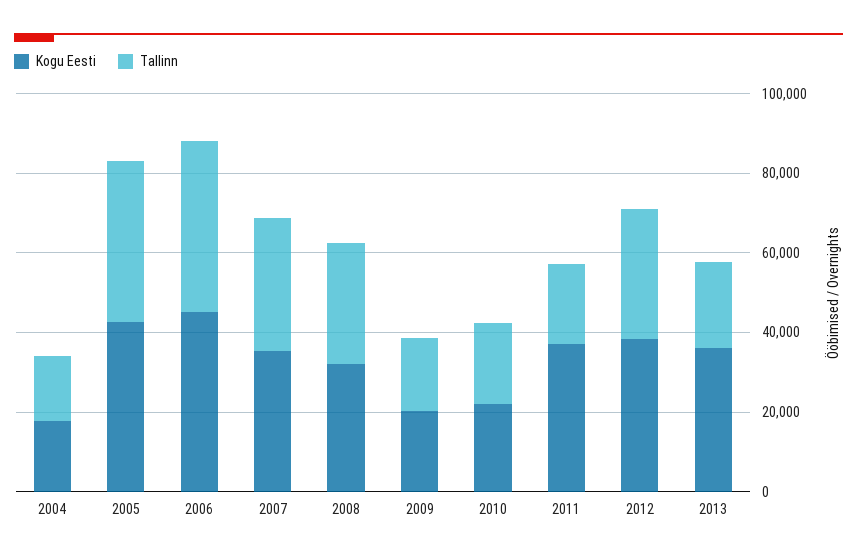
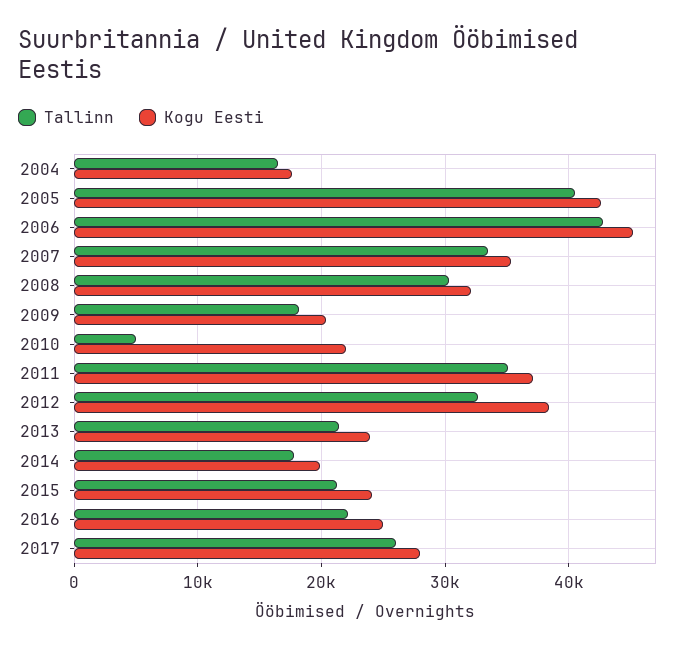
Tallinn, 2010: 20000 -> 5000
Tallinn, 2011: 20000 -> 35000
Kogu Eesti, 2013: 35000 -> 24000
Tallinn, 2014: none -> 18000
Kogu Eesti, 2014: none -> 20000
Tallinn, 2015: none -> 21000
Kogu Eesti, 2015: none -> 24000
Tallinn, 2016: none -> 22000
Kogu Eesti, 2016: none -> 25000
Tallinn, 2017: none -> 26000
Kogu Eesti, 2017: none -> 28000

